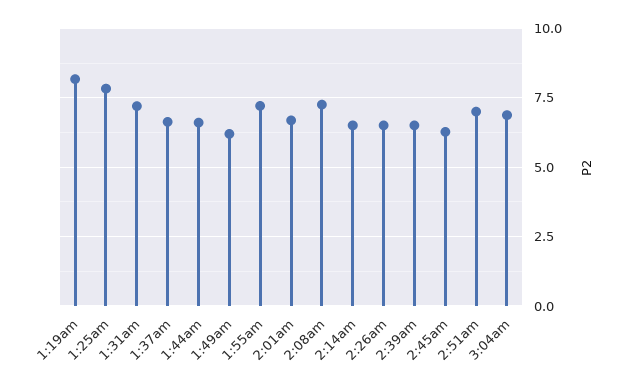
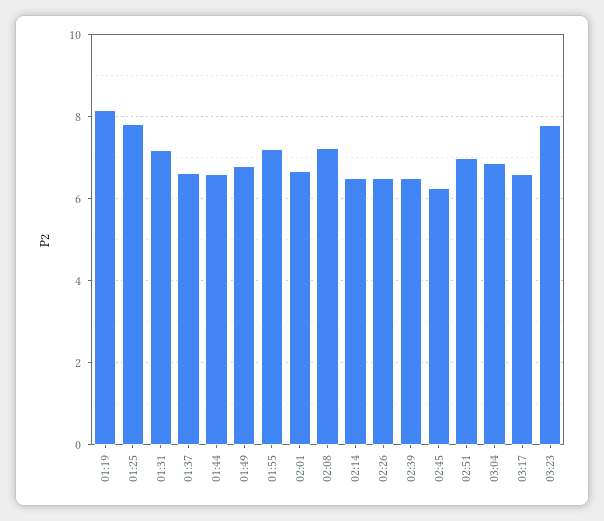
1:49am: 6.25 -> 6.8
03:17: none -> 6.6
03:23: none -> 7.8

